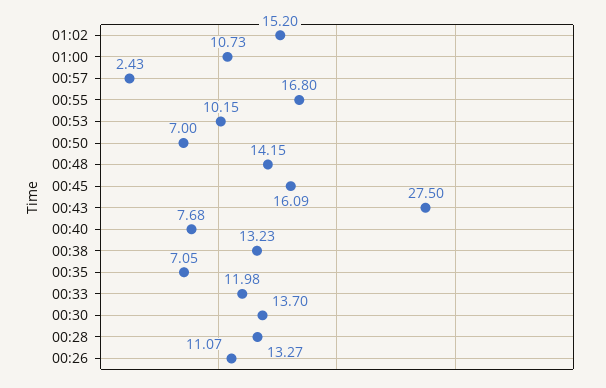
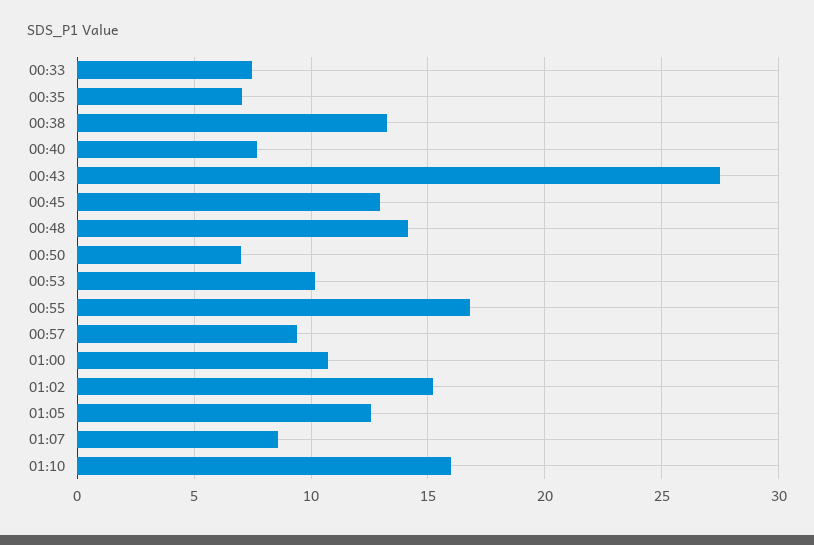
00:57: 2.43 -> 9.5
00:45: 16.09 -> 13
00:33: 11.98 -> 7.5
00:30: 13.7 -> none
00:28: 13.27 -> none
00:26: 11.07 -> none
01:05: none -> 12.5
01:07: none -> 8.5
01:10: none -> 16

